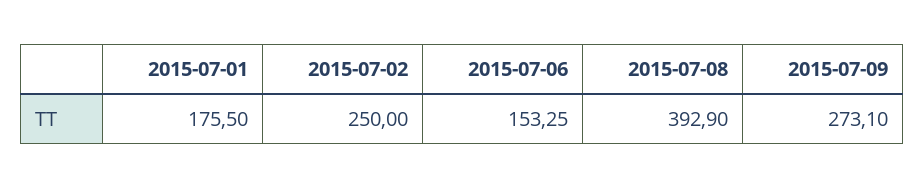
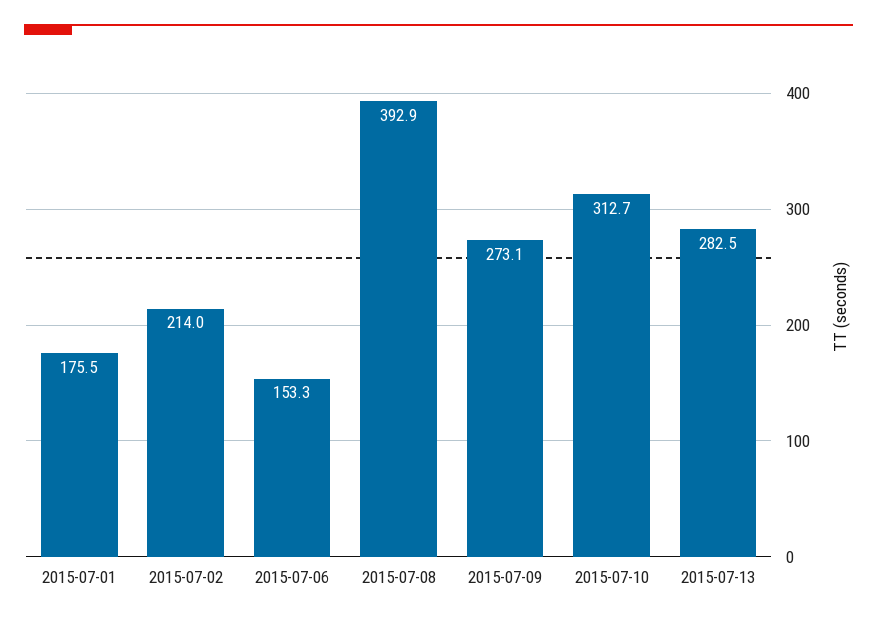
2015-07-02: 250 -> 214
2015-07-10: none -> 312.7
2015-07-13: none -> 282.5

